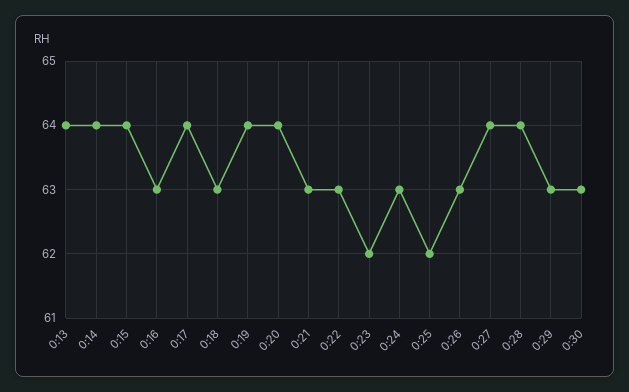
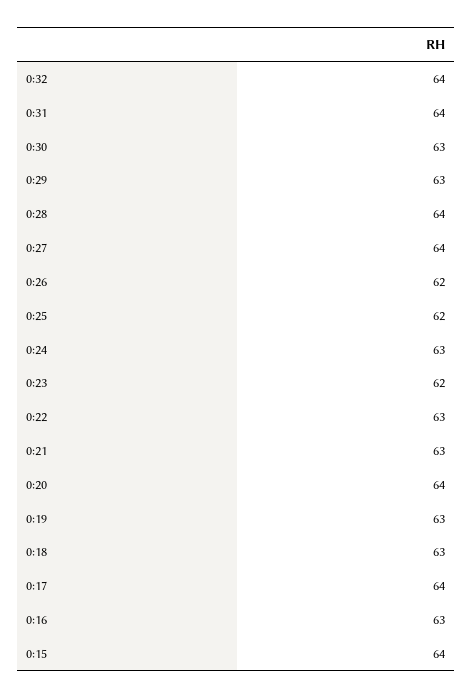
0:13: 64 -> none
0:14: 64 -> none
0:19: 64 -> 63
0:26: 63 -> 62
0:32: none -> 64
0:31: none -> 64

